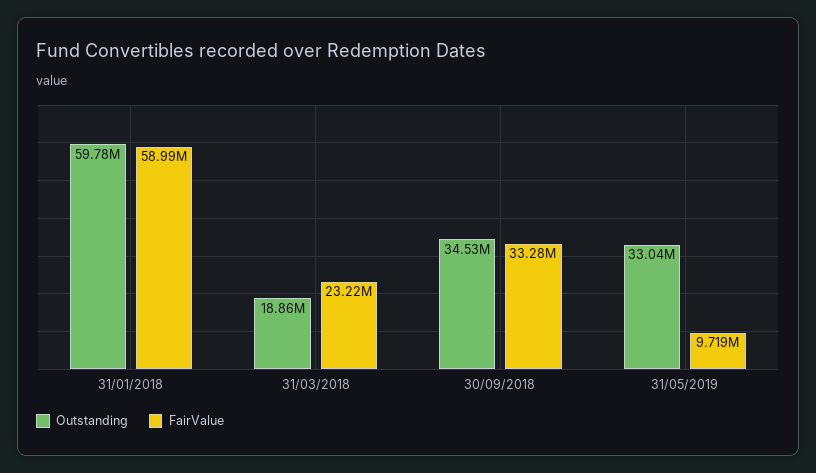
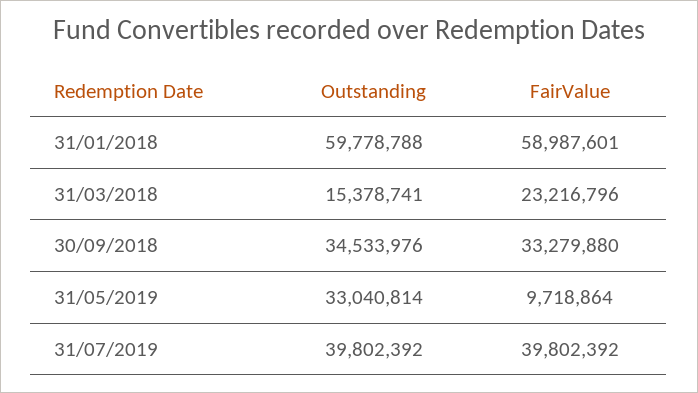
Outstanding, 31/03/2018: 18860000 -> 15378741
Outstanding, 31/07/2019: none -> 39802392
FairValue, 31/07/2019: none -> 39802392

